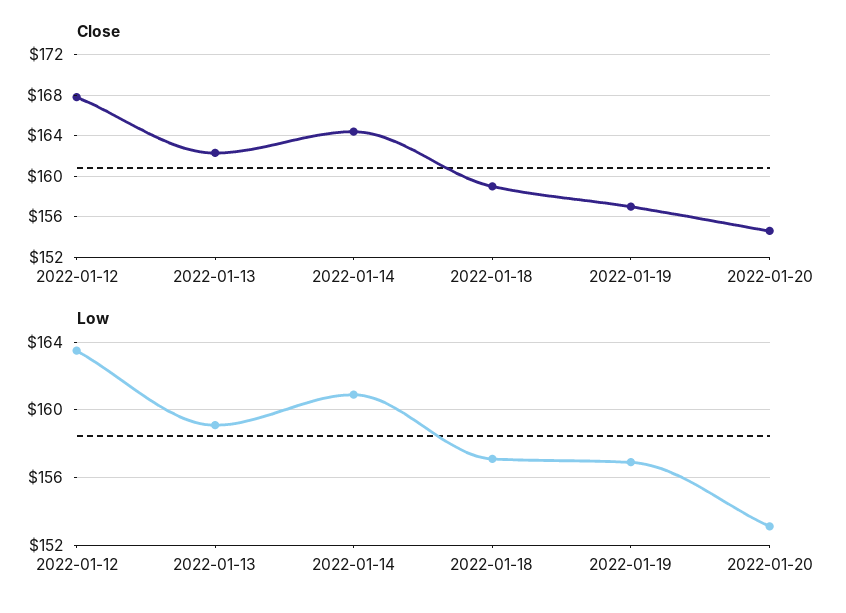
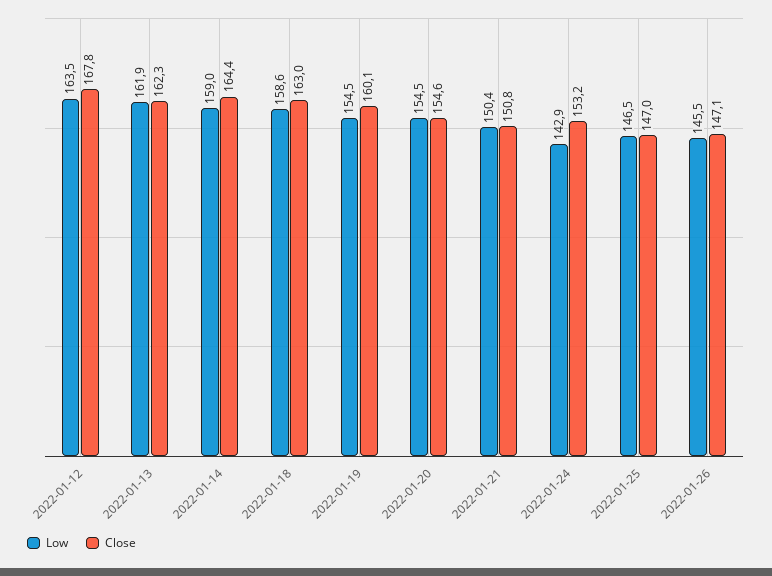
Close, 2022-01-18: 159 -> 163
Close, 2022-01-19: 157 -> 160.1
Low, 2022-01-13: 159 -> 161.9
Low, 2022-01-14: 161 -> 159
Low, 2022-01-18: 157 -> 158.6
Low, 2022-01-19: 157 -> 154.5
Low, 2022-01-20: 153 -> 154.5
Low, 2022-01-21: none -> 150.4
Close, 2022-01-21: none -> 150.8
Low, 2022-01-24: none -> 142.9
Close, 2022-01-24: none -> 153.2
Low, 2022-01-25: none -> 146.5
Close, 2022-01-25: none -> 147
Low, 2022-01-26: none -> 145.5
Close, 2022-01-26: none -> 147.1

